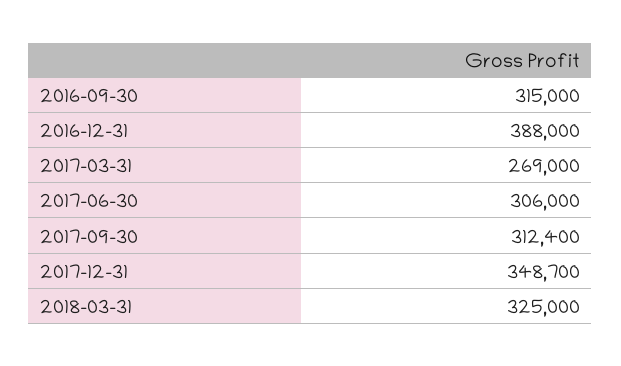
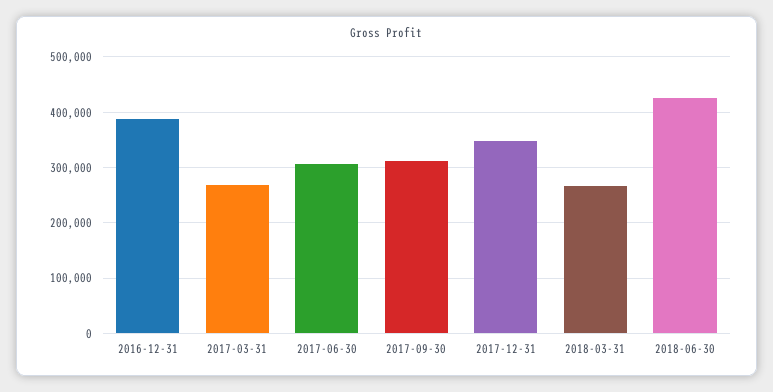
2016-09-30: 315000 -> none
2018-03-31: 325000 -> 260000
2018-06-30: none -> 420000

